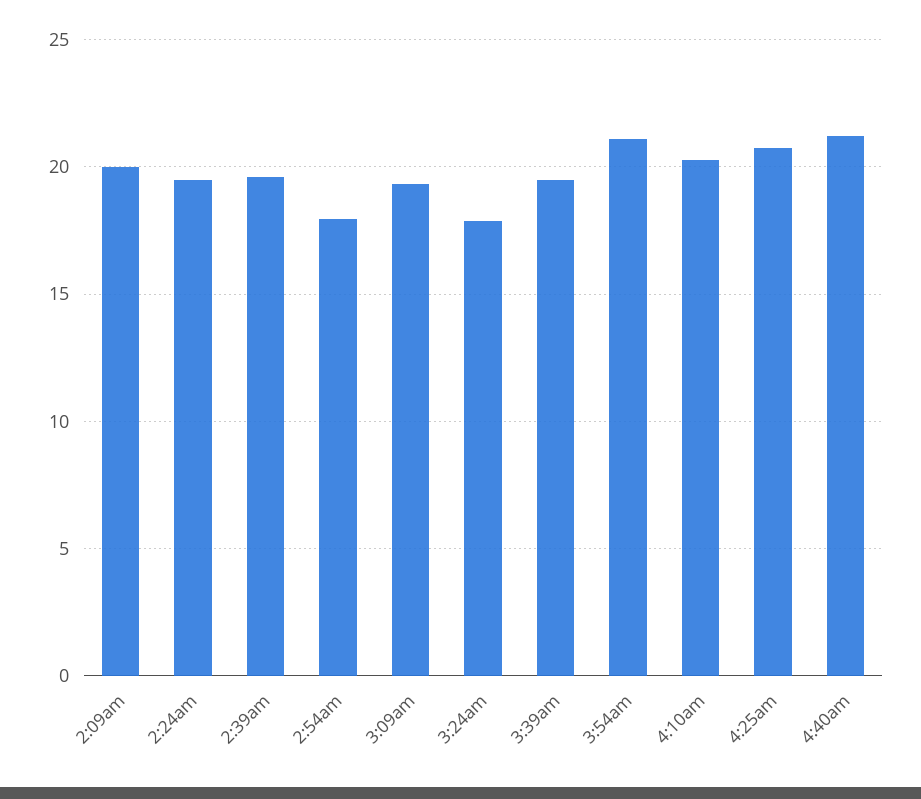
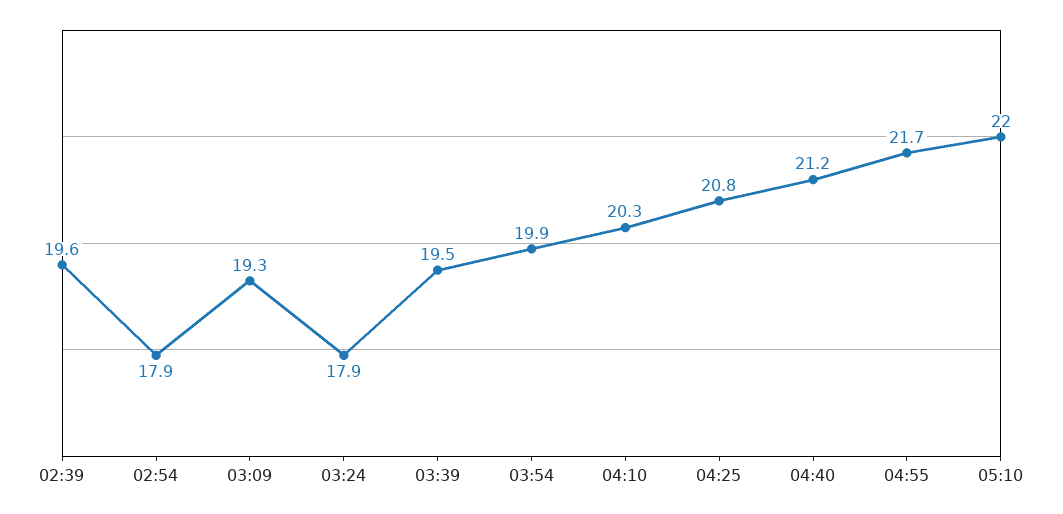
2:09am: 20 -> none
2:24am: 19.5 -> none
3:54am: 21 -> 19.9
04:55: none -> 21.7
05:10: none -> 22

